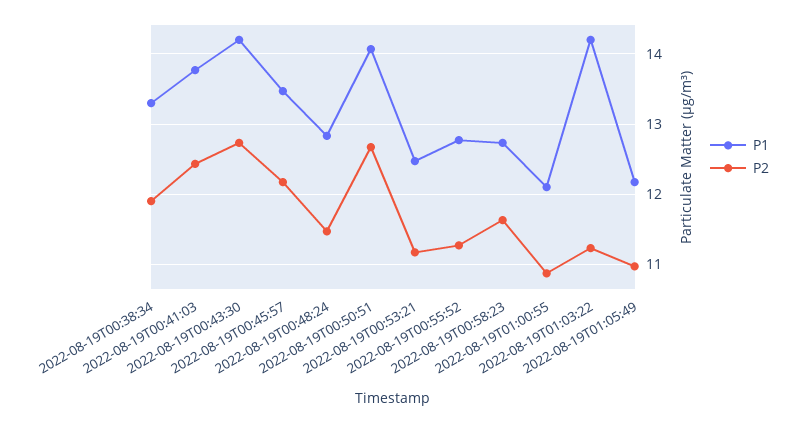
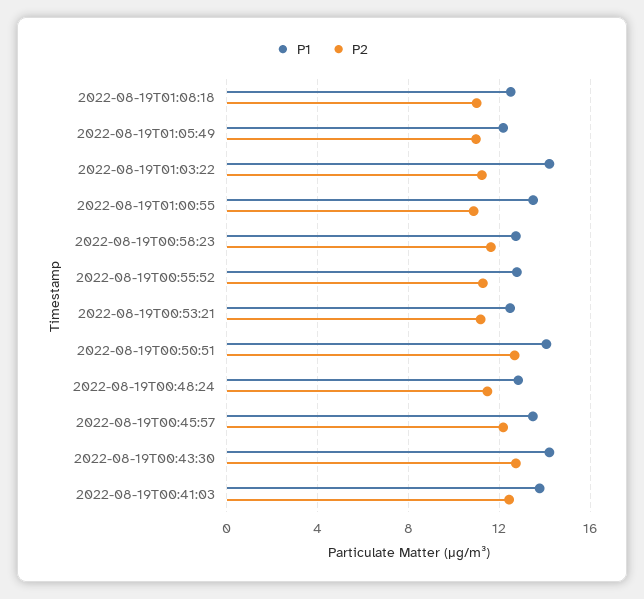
P1, 2022-08-19T00:38:34: 13.3 -> none
P2, 2022-08-19T00:38:34: 11.9 -> none
P1, 2022-08-19T01:00:55: 12.1 -> 13.5
P1, 2022-08-19T01:08:18: none -> 12.5
P2, 2022-08-19T01:08:18: none -> 11

